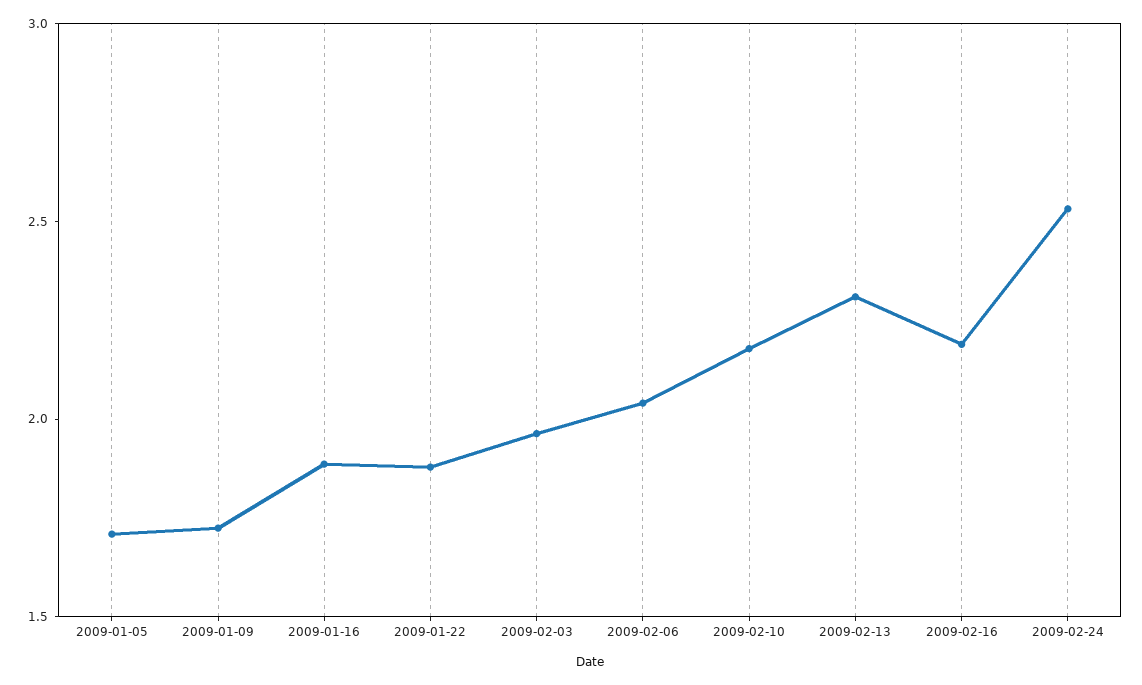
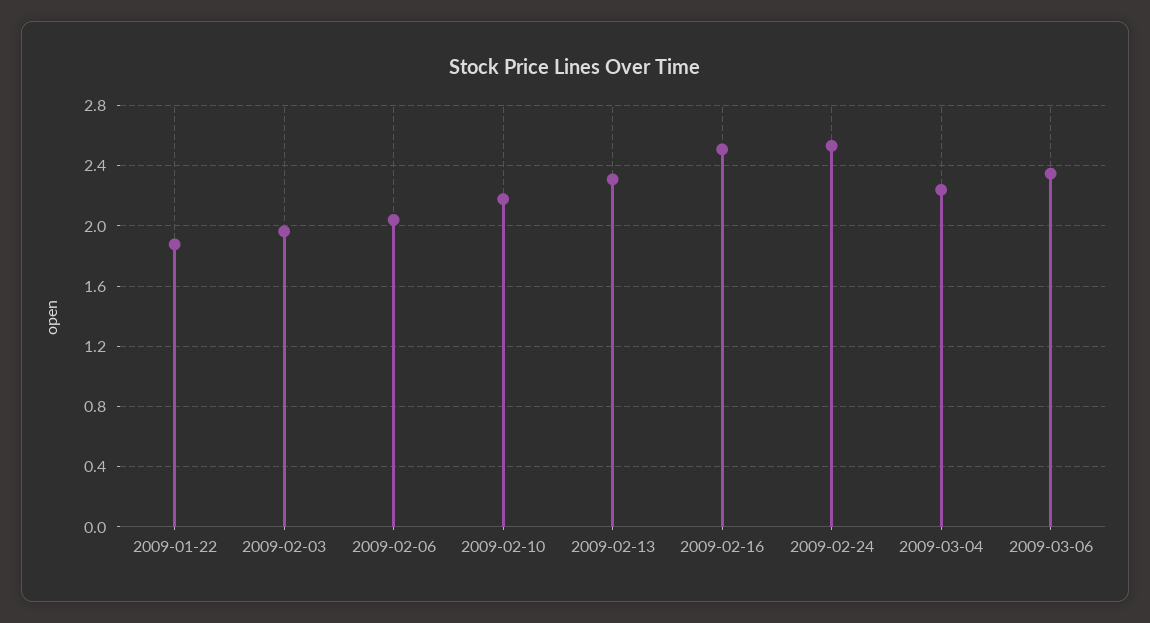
2009-01-05: 1.7 -> none
2009-01-09: 1.7 -> none
2009-01-16: 1.9 -> none
2009-02-16: 2.2 -> 2.5
2009-03-04: none -> 2.25
2009-03-06: none -> 2.35

